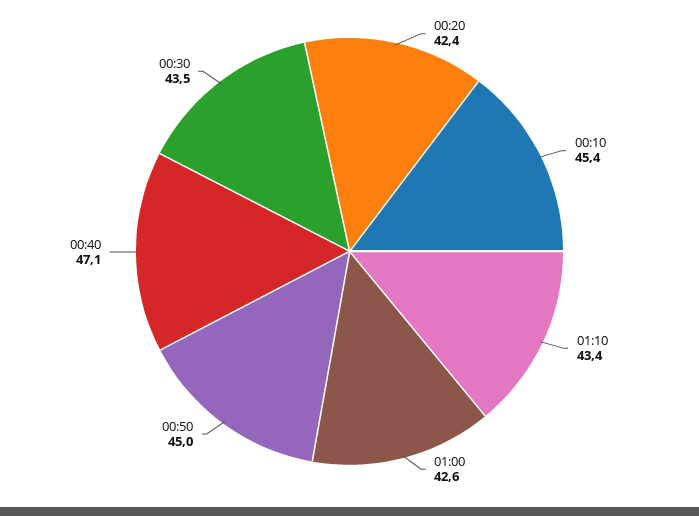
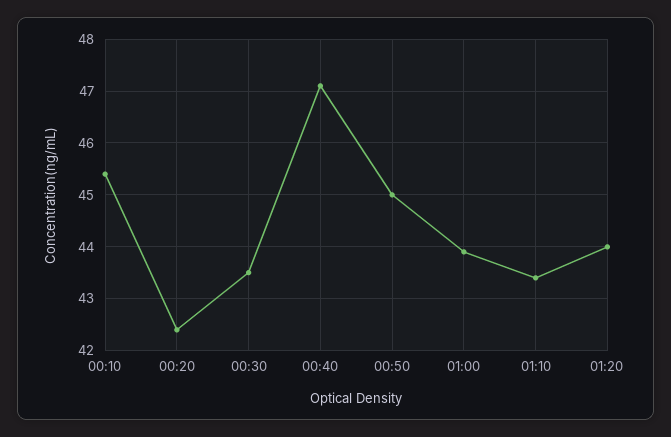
01:00: 42.6 -> 44
01:20: none -> 44

